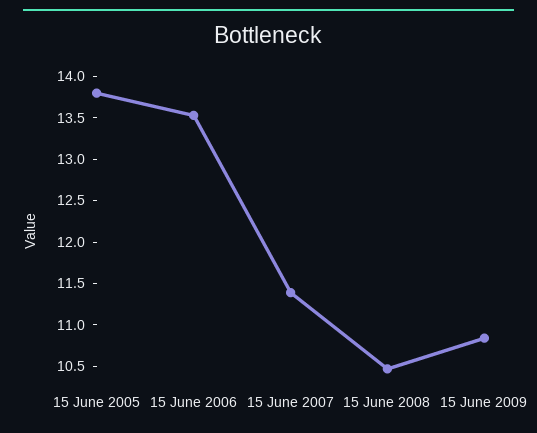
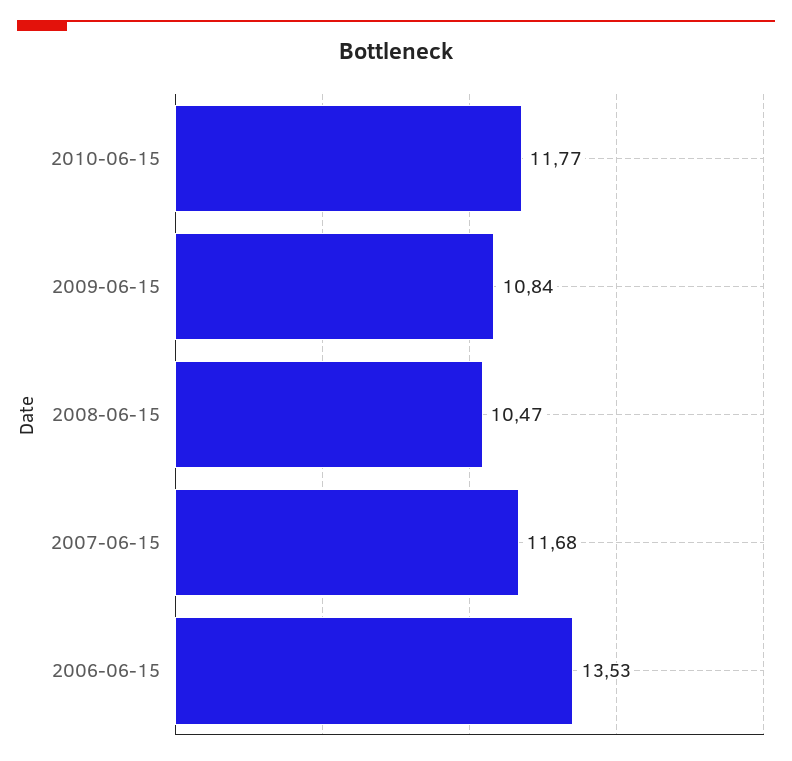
15 June 2005: 13.8 -> none
15 June 2007: 11.4 -> 11.68
2010-06-15: none -> 11.77

